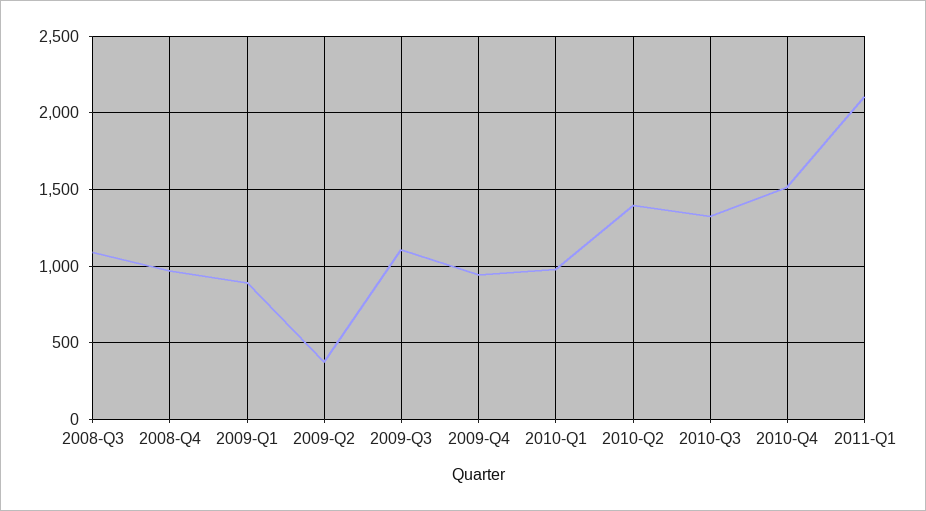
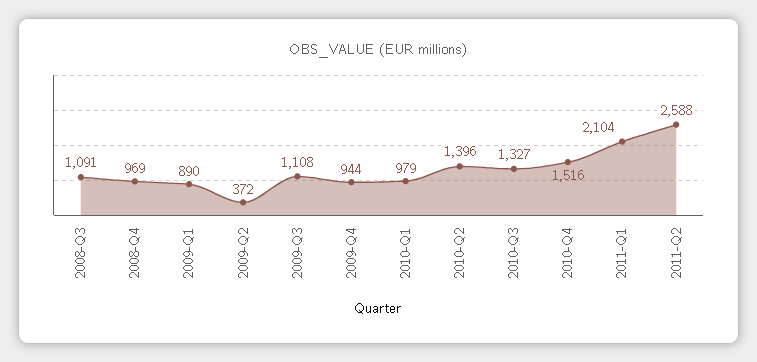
2011-Q2: none -> 2588

